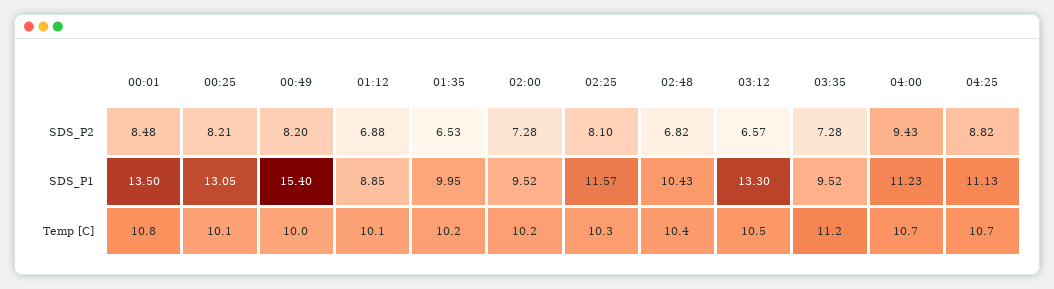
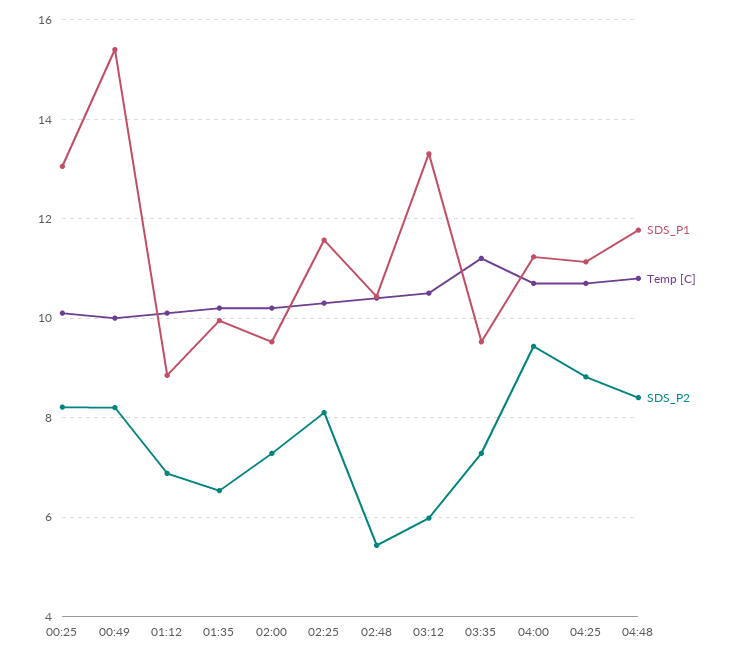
SDS_P2, 00:01: 8.48 -> none
SDS_P2, 02:48: 6.82 -> 5.4
SDS_P2, 03:12: 6.57 -> 6
SDS_P1, 00:01: 13.5 -> none
Temp [C], 00:01: 10.8 -> none
SDS_P1, 04:48: none -> 11.8
Temp [C], 04:48: none -> 10.8
SDS_P2, 04:48: none -> 8.4

